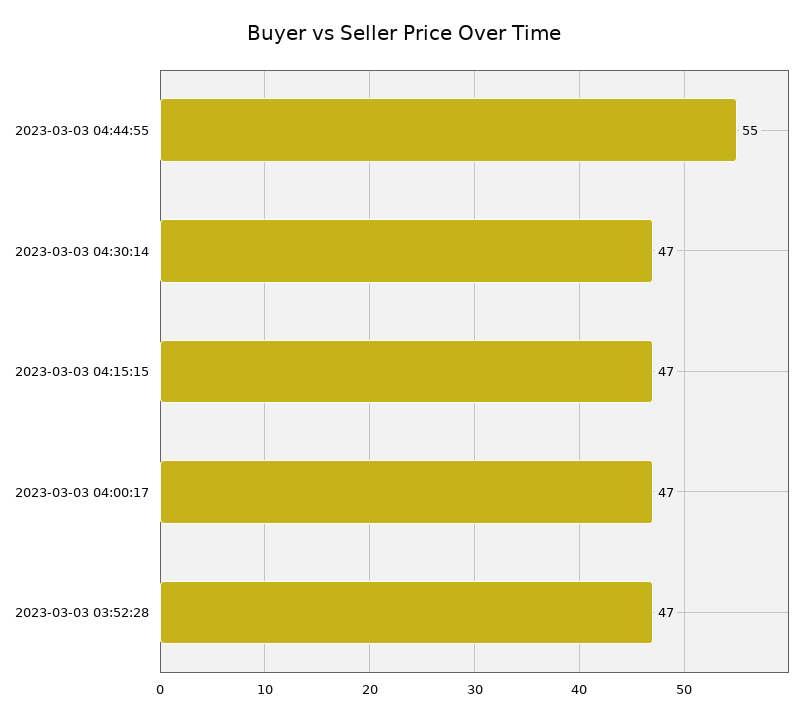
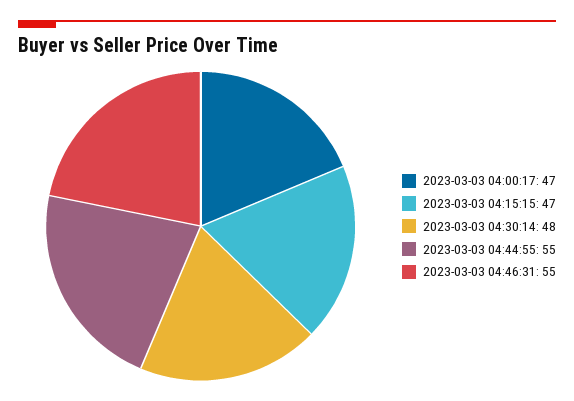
2023-03-03 04:30:14: 47 -> 48
2023-03-03 03:52:28: 47 -> none
2023-03-03 04:46:31: none -> 55

